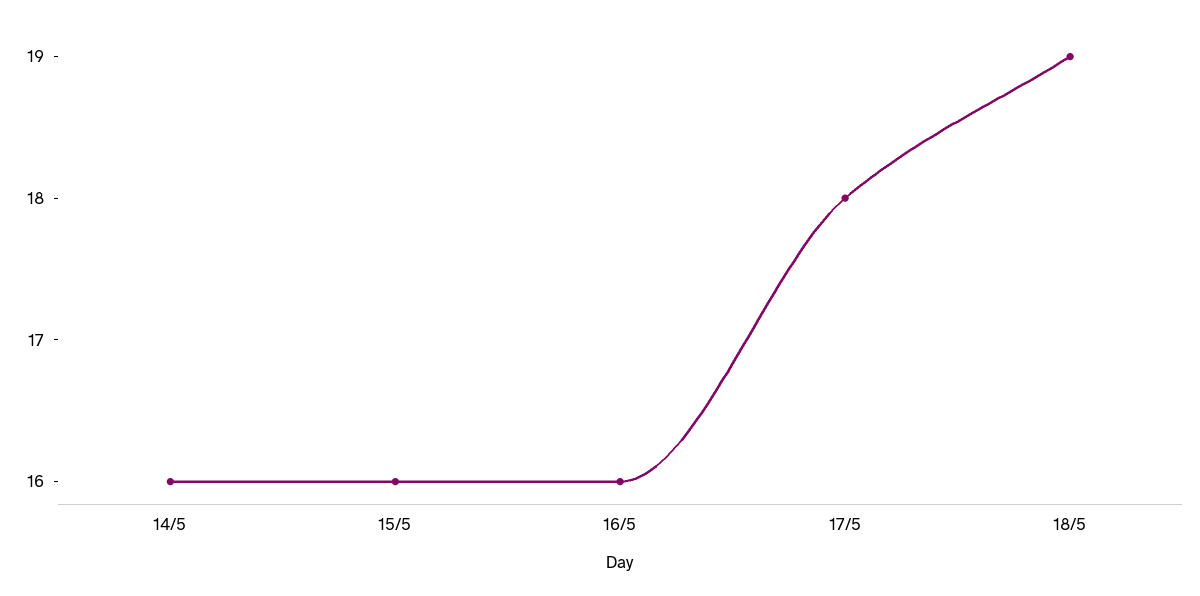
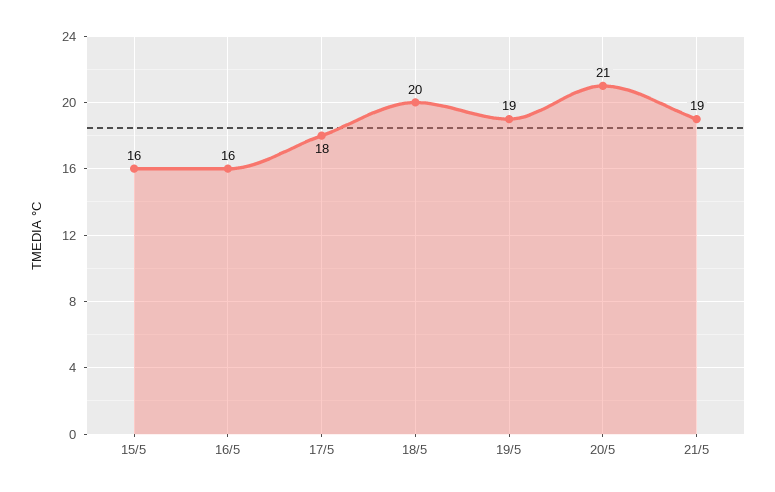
14/5: 16 -> none
18/5: 19 -> 20
19/5: none -> 19
20/5: none -> 21
21/5: none -> 19

